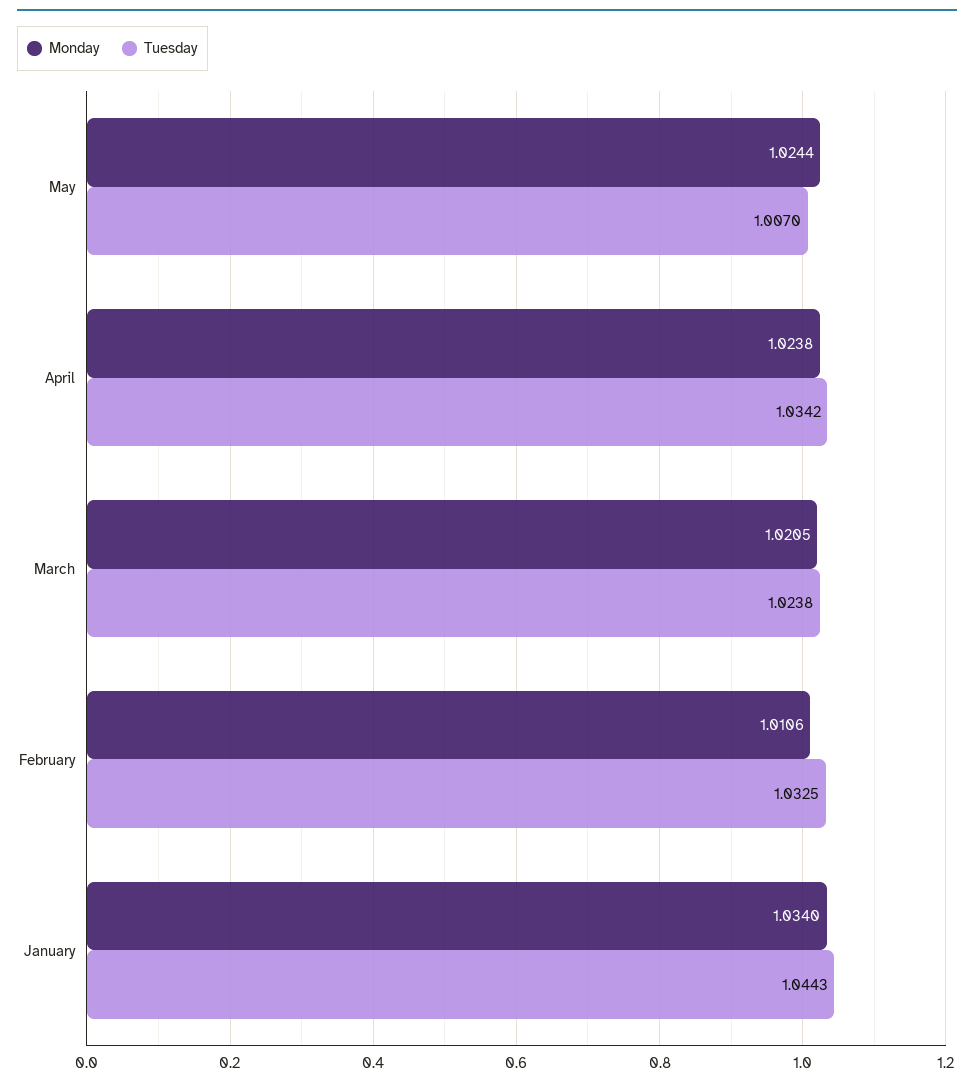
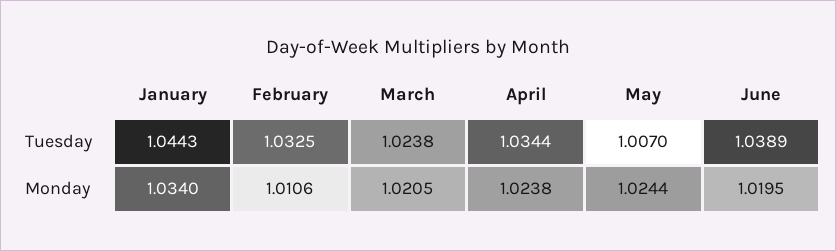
Tuesday, April: 1.0342 -> 1.0344
Tuesday, June: none -> 1.0389
Monday, June: none -> 1.0195

